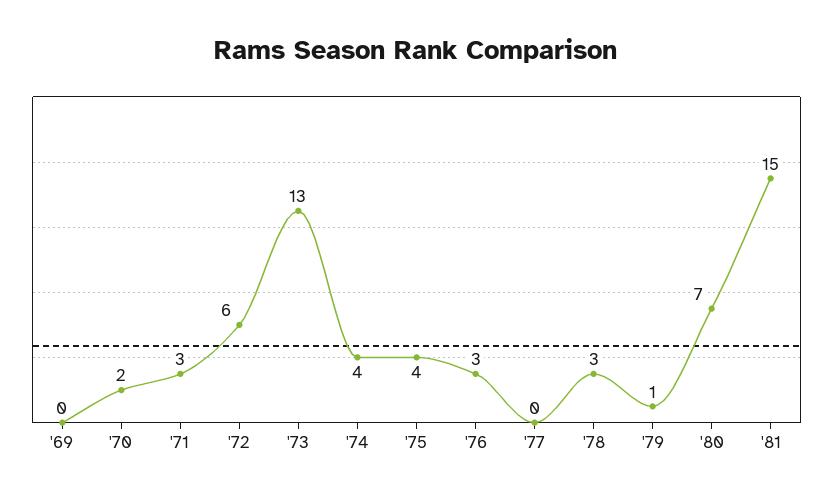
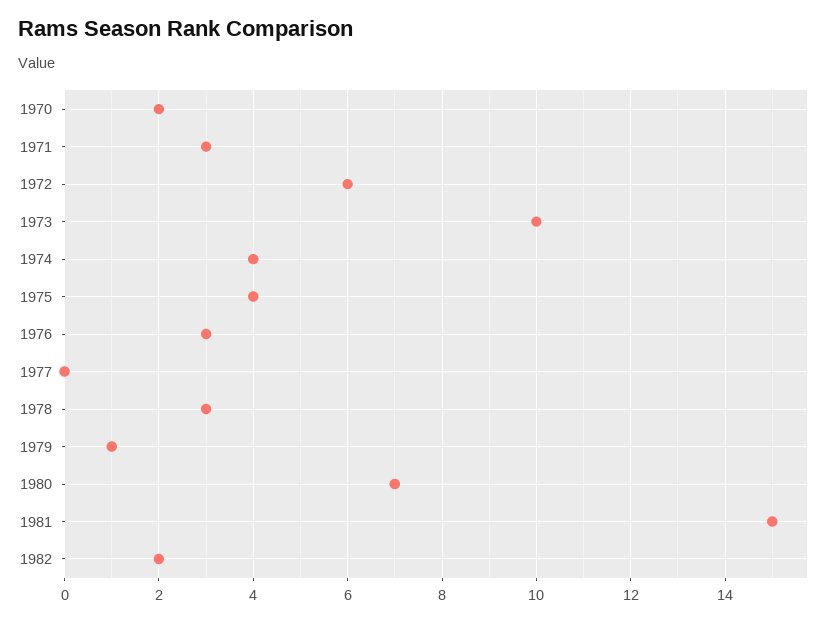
'69: 0 -> none
'73: 13 -> 10
1982: none -> 2

